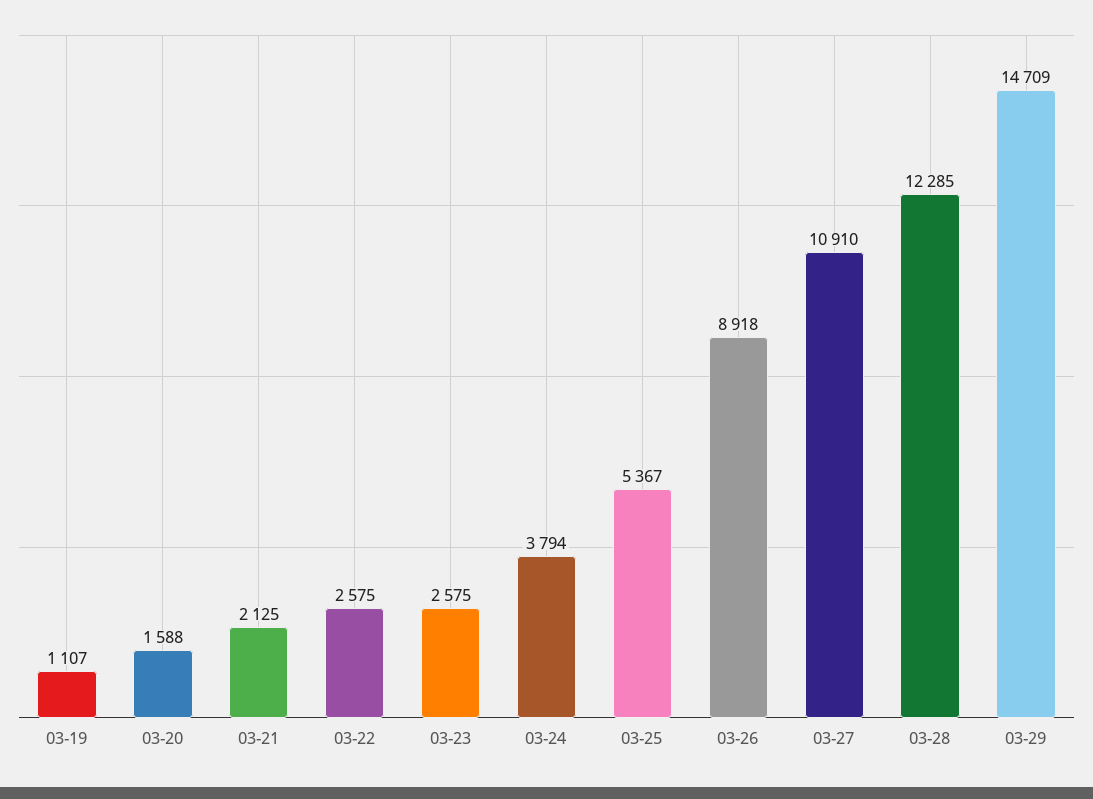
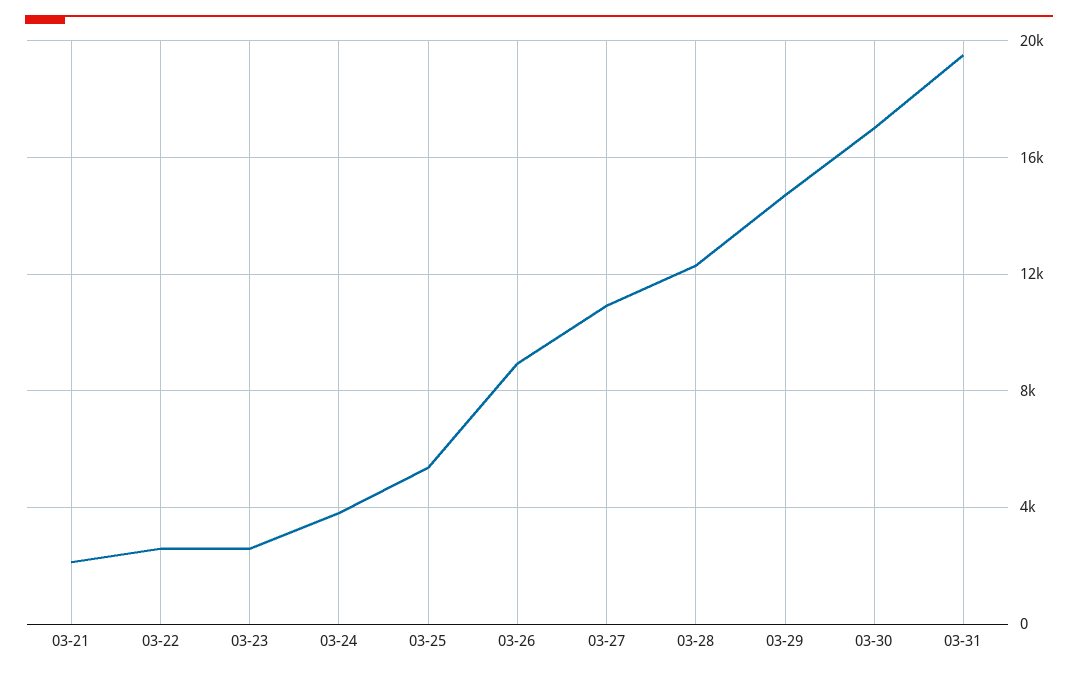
03-19: 1107 -> none
03-20: 1588 -> none
03-30: none -> 17000
03-31: none -> 19500

